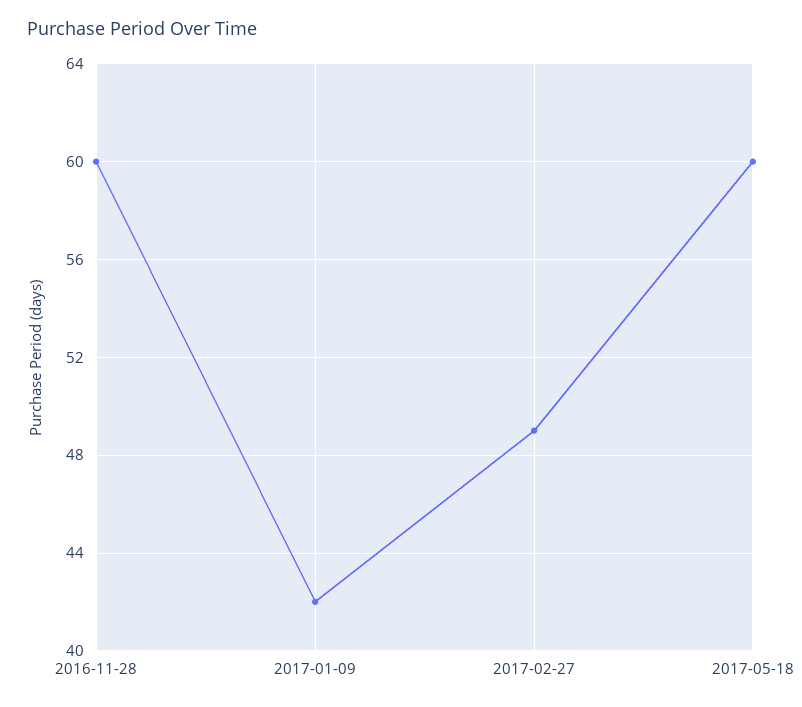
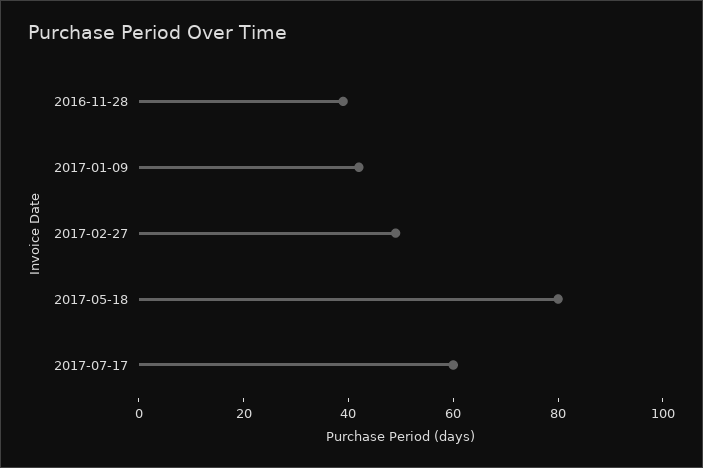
2016-11-28: 60 -> 40
2017-05-18: 60 -> 80
2017-07-17: none -> 60

